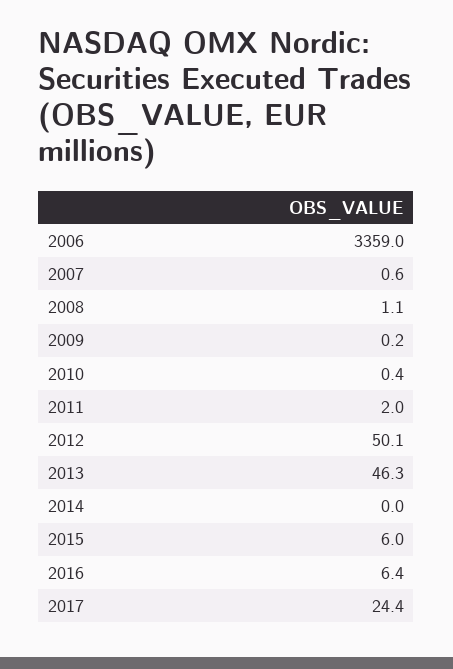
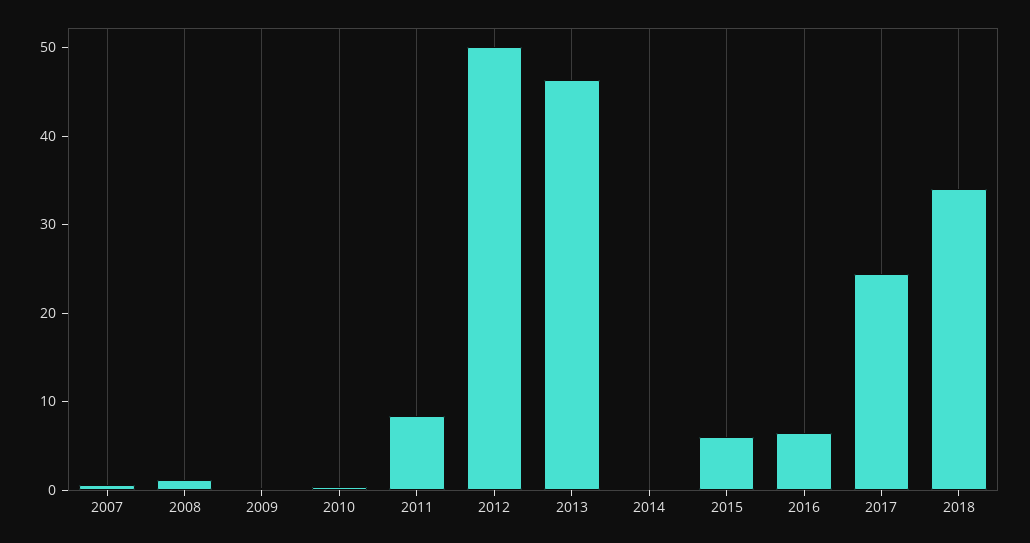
2006: 3359 -> none
2011: 2 -> 8
2018: none -> 34

